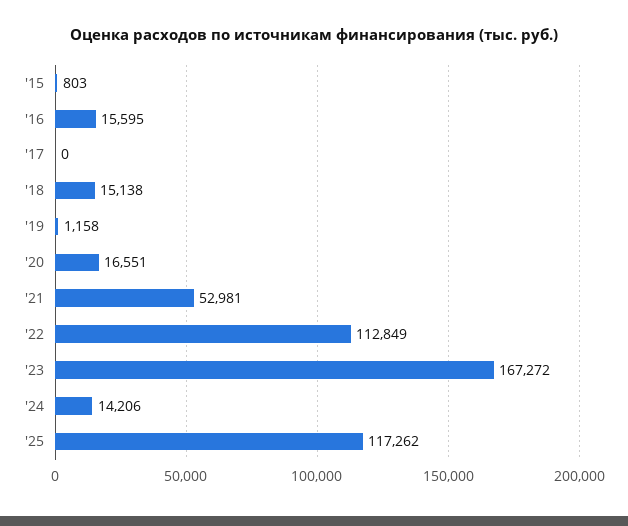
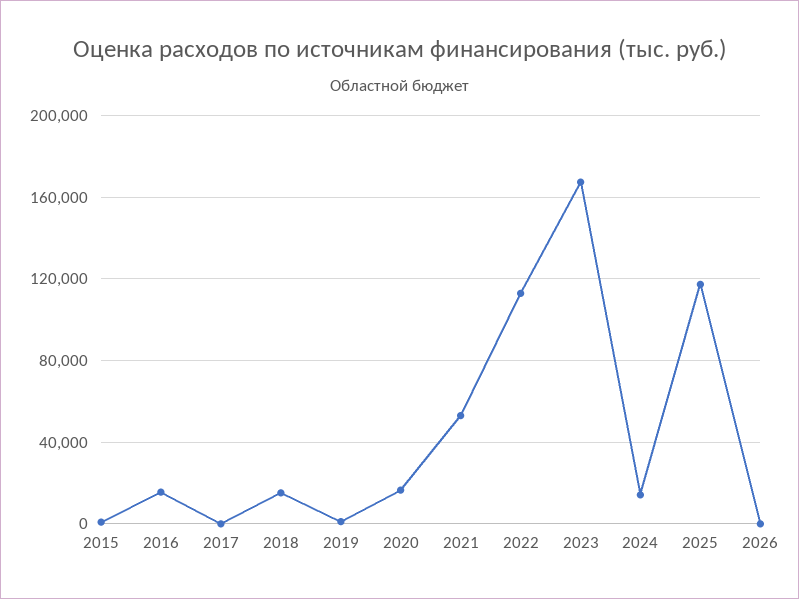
2026: none -> 0

